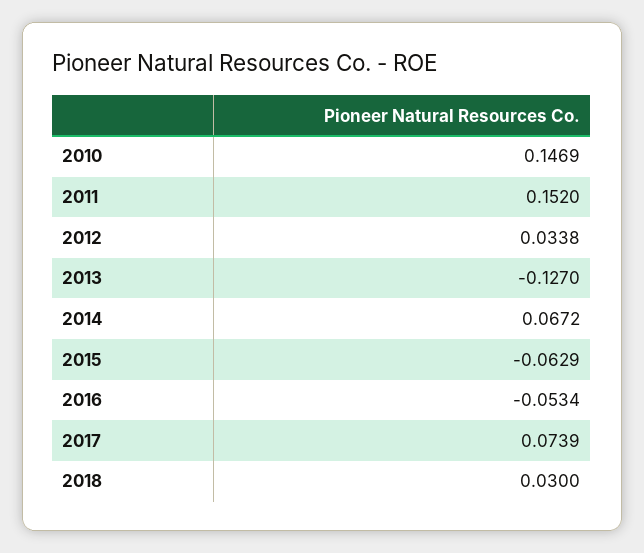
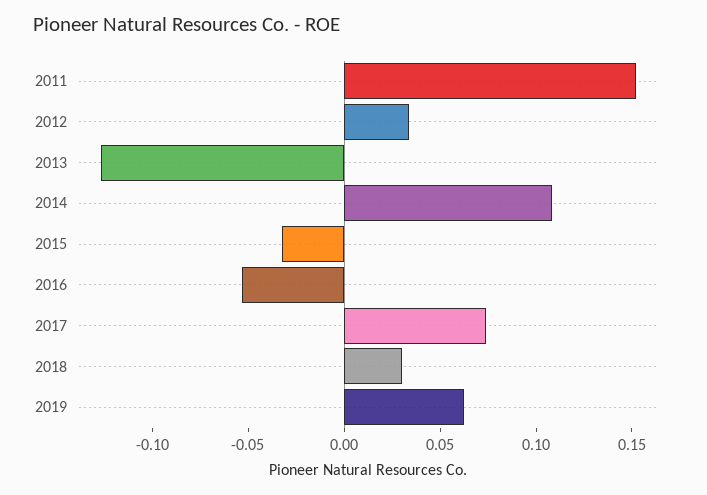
2010: 0.1469 -> none
2014: 0.0672 -> 0.11
2015: -0.0629 -> -0.03
2019: none -> 0.06

